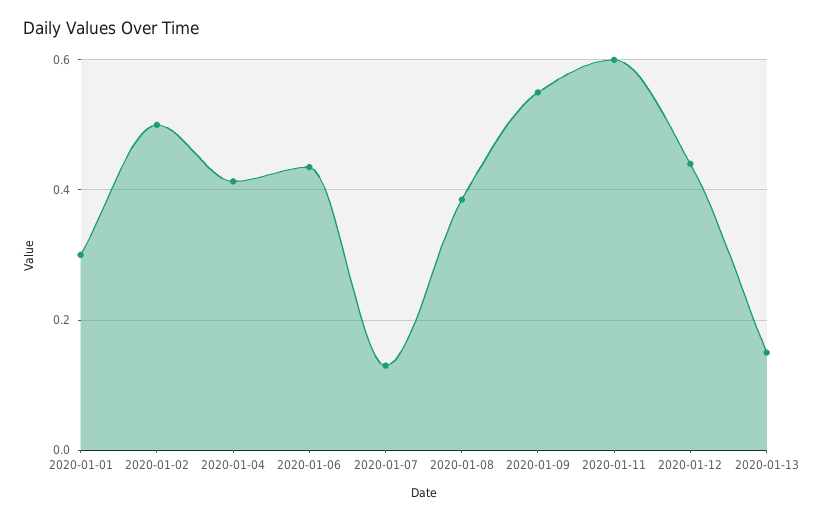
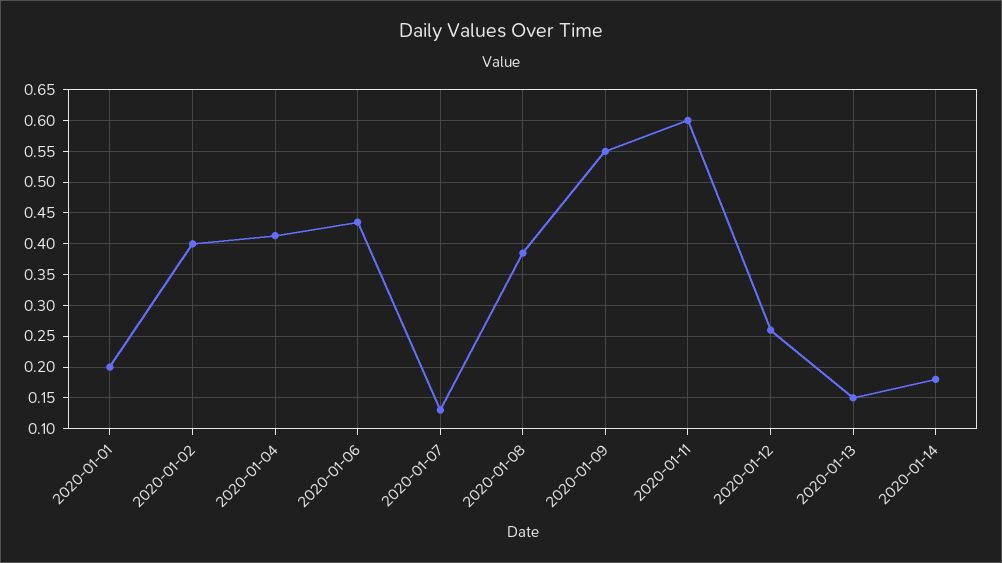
2020-01-01: 0.3 -> 0.2
2020-01-02: 0.5 -> 0.4
2020-01-12: 0.44 -> 0.26
2020-01-14: none -> 0.18

